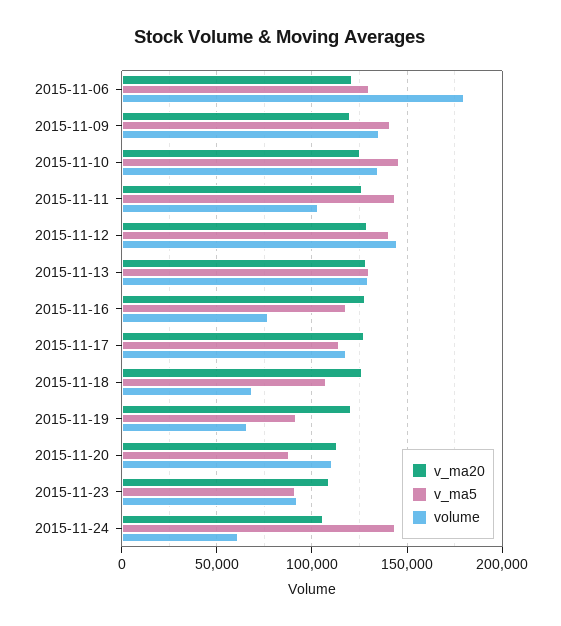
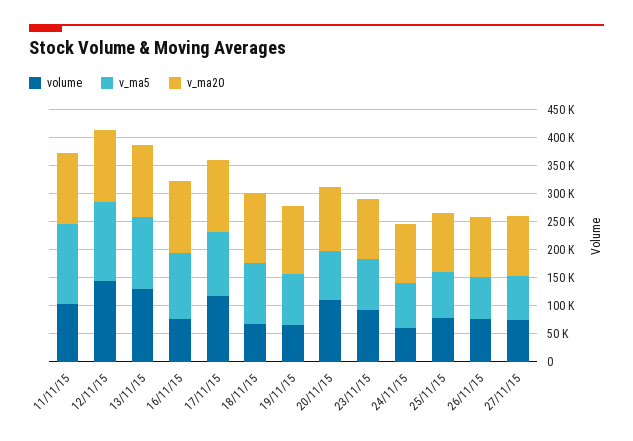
v_ma20, 2015-11-06: 120000 -> none
v_ma5, 2015-11-06: 130000 -> none
volume, 2015-11-06: 180000 -> none
v_ma20, 2015-11-09: 120000 -> none
v_ma5, 2015-11-09: 140000 -> none
volume, 2015-11-09: 135000 -> none
v_ma20, 2015-11-10: 125000 -> none
v_ma5, 2015-11-10: 145000 -> none
volume, 2015-11-10: 135000 -> none
v_ma5, 2015-11-24: 145000 -> 75000
volume, 25/11/15: none -> 75000
v_ma5, 25/11/15: none -> 75000
v_ma20, 25/11/15: none -> 100000
volume, 26/11/15: none -> 75000
v_ma5, 26/11/15: none -> 75000
v_ma20, 26/11/15: none -> 100000
volume, 27/11/15: none -> 75000
v_ma5, 27/11/15: none -> 75000
v_ma20, 27/11/15: none -> 100000

